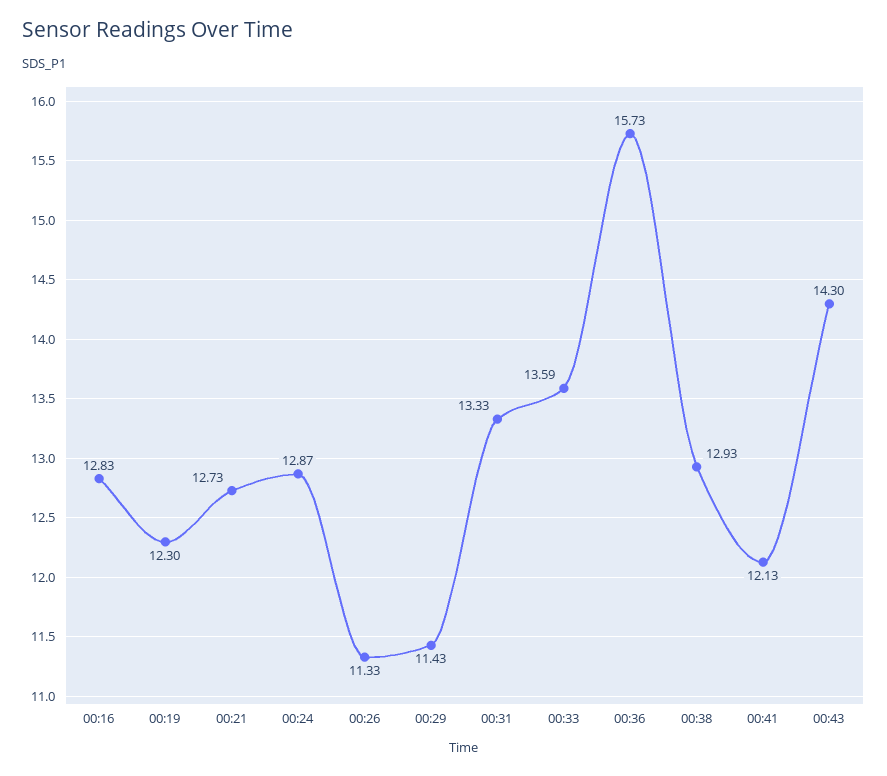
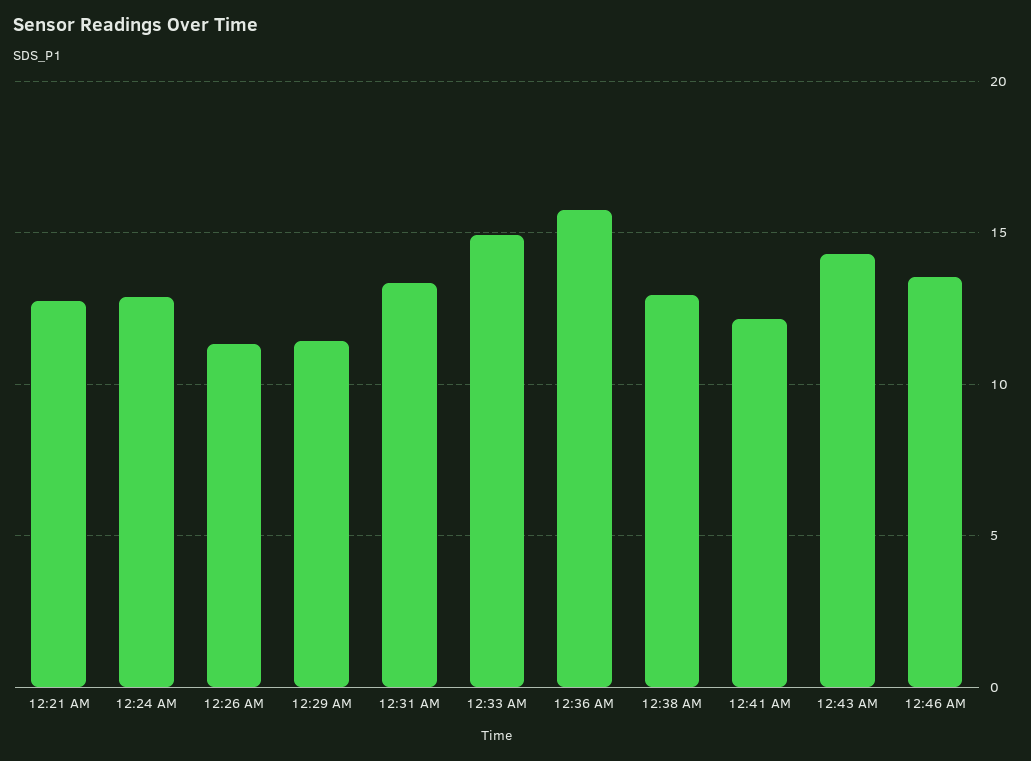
00:16: 12.83 -> none
00:19: 12.3 -> none
00:33: 13.59 -> 15
12:46 AM: none -> 13.5

